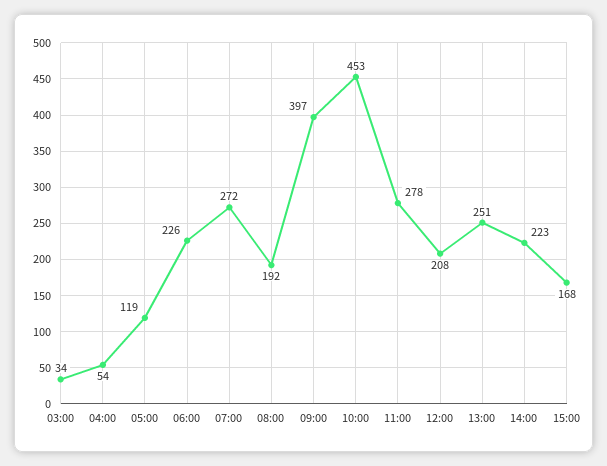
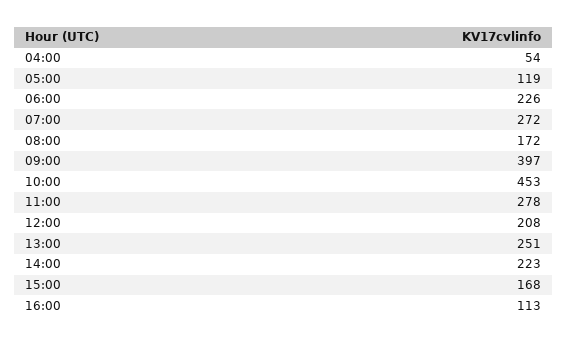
03:00: 34 -> none
08:00: 192 -> 172
16:00: none -> 113

